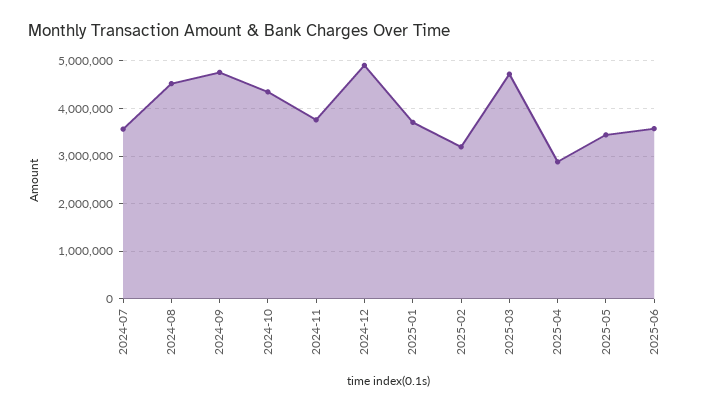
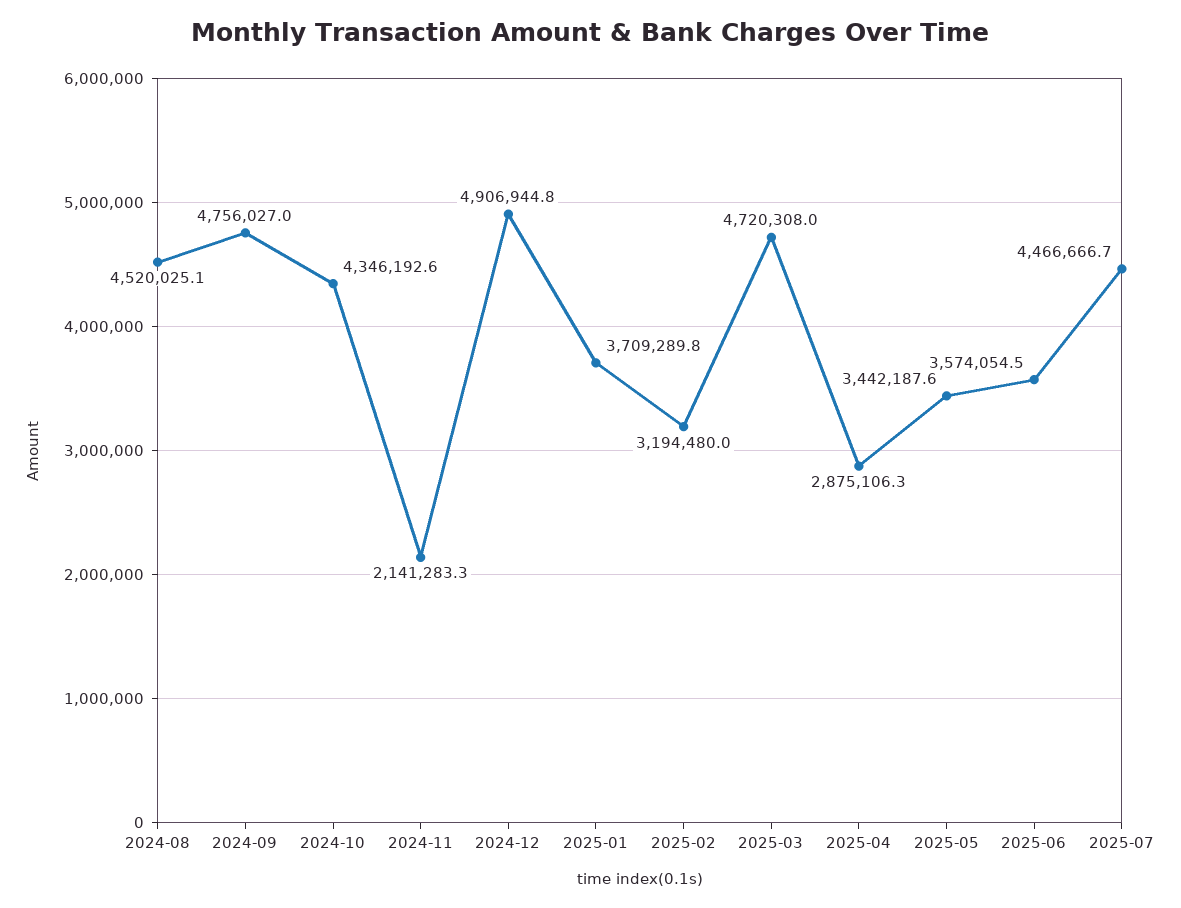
2024-07: 3600000 -> none
2024-11: 3800000 -> 2141283.3
2025-07: none -> 4466666.7

